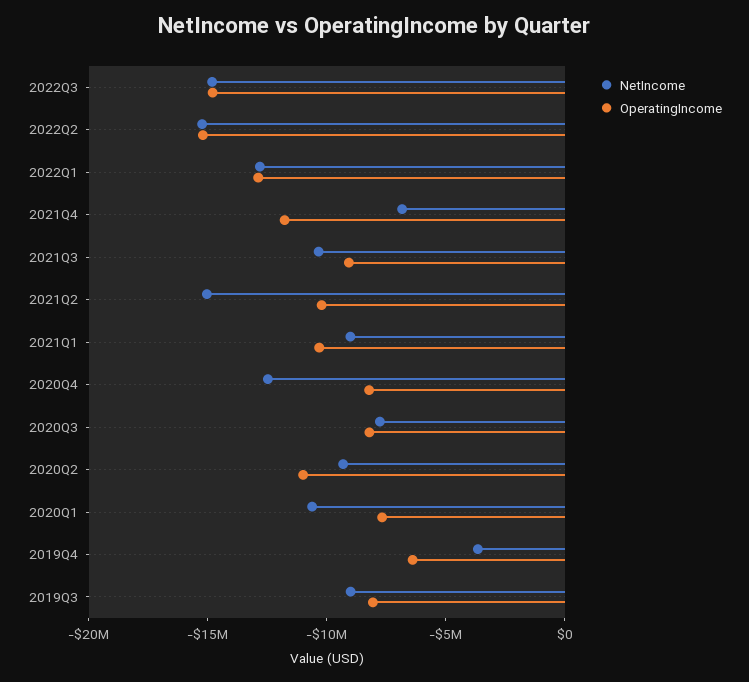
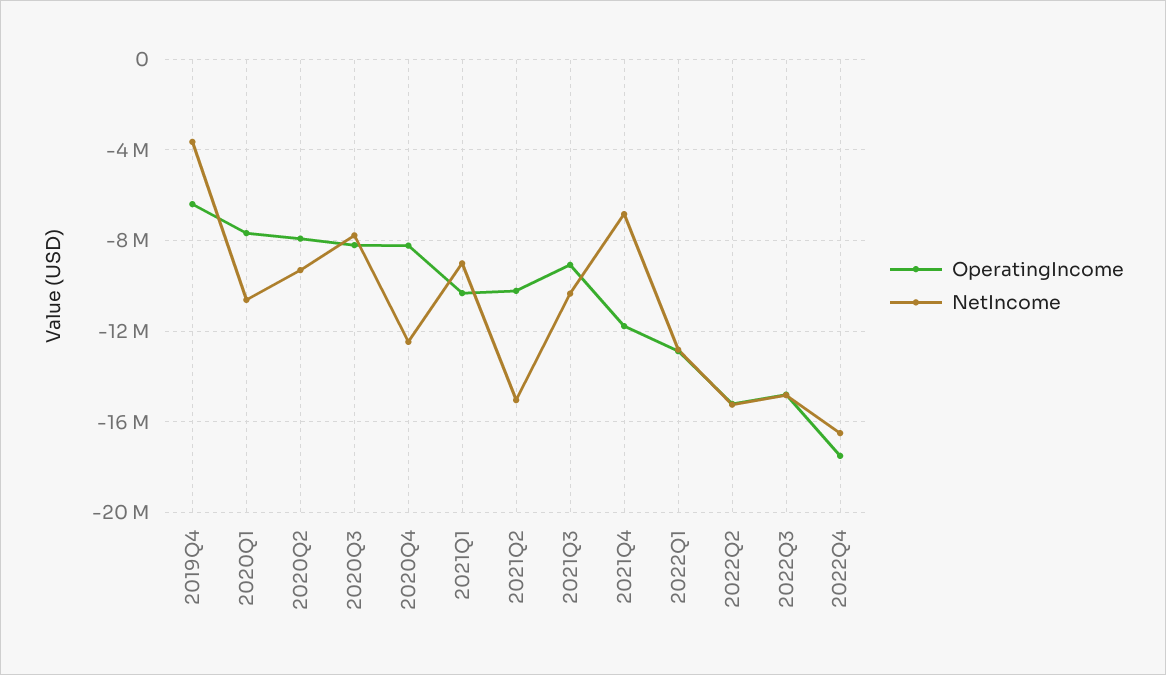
OperatingIncome, 2020Q2: -11000000 -> -8000000
NetIncome, 2019Q3: -9000000 -> none
OperatingIncome, 2019Q3: -8000000 -> none
OperatingIncome, 2022Q4: none -> -17500000
NetIncome, 2022Q4: none -> -16500000

